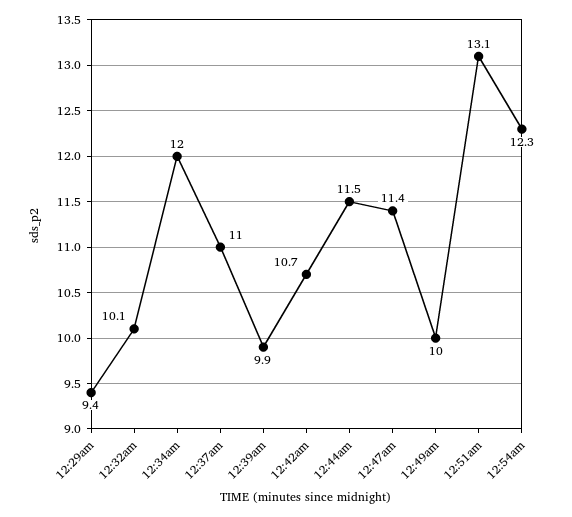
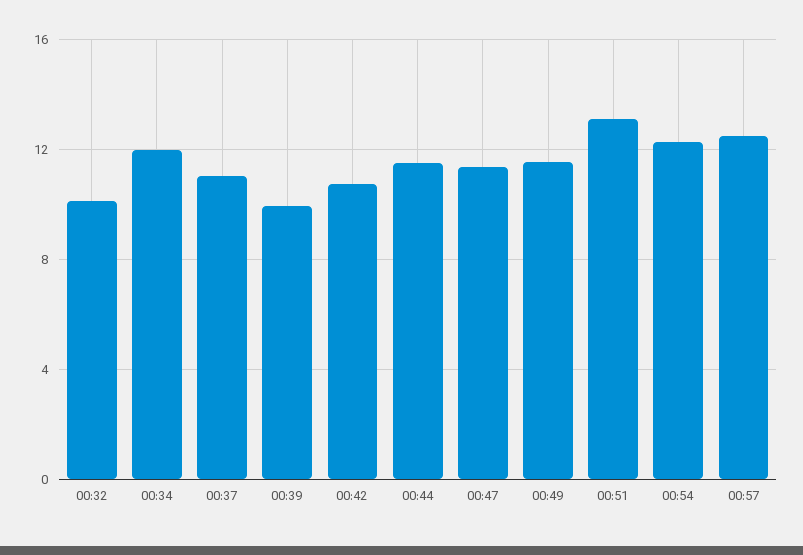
12:29am: 9.4 -> none
12:49am: 10 -> 11.5
00:57: none -> 12.5

